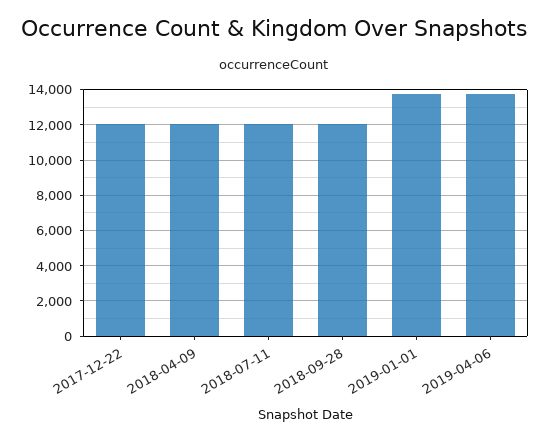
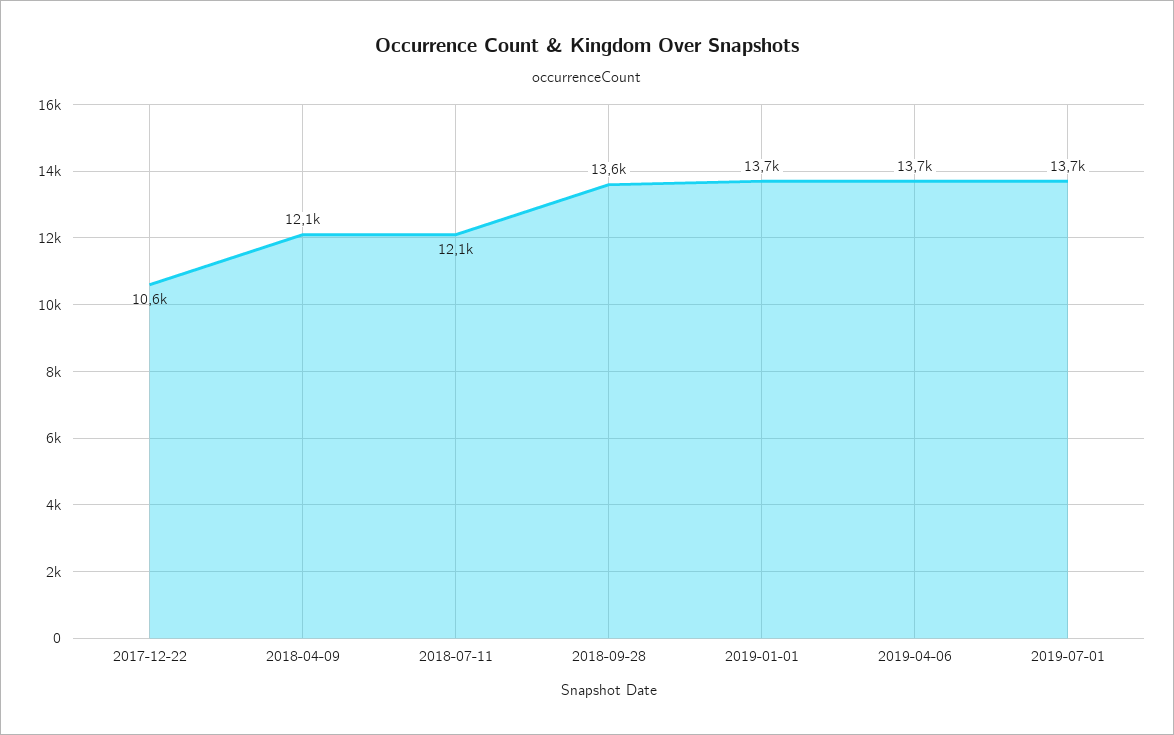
2017-12-22: 12000 -> 10600
2018-09-28: 12000 -> 13600
2019-07-01: none -> 13700

